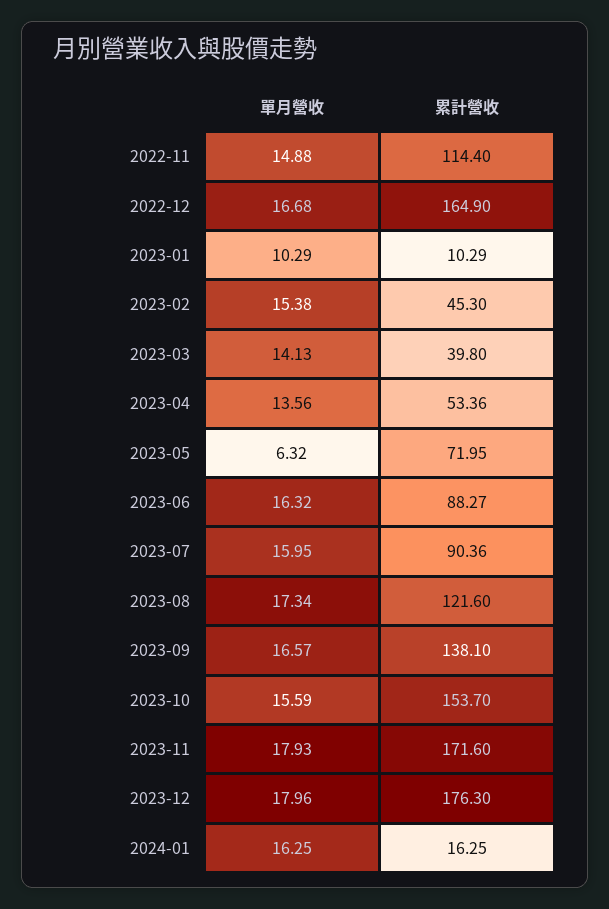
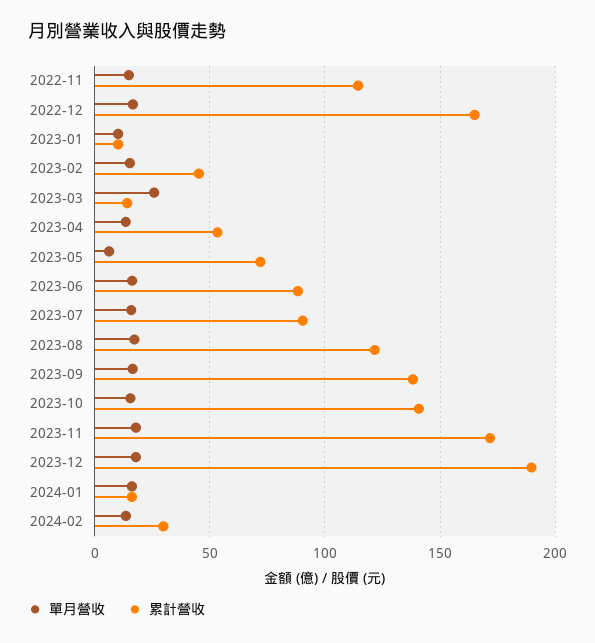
單月營收, 2023-03: 14.13 -> 25
累計營收, 2023-03: 39.8 -> 15
累計營收, 2023-10: 153.7 -> 140
累計營收, 2023-12: 176.3 -> 190
單月營收, 2024-02: none -> 15
累計營收, 2024-02: none -> 30

